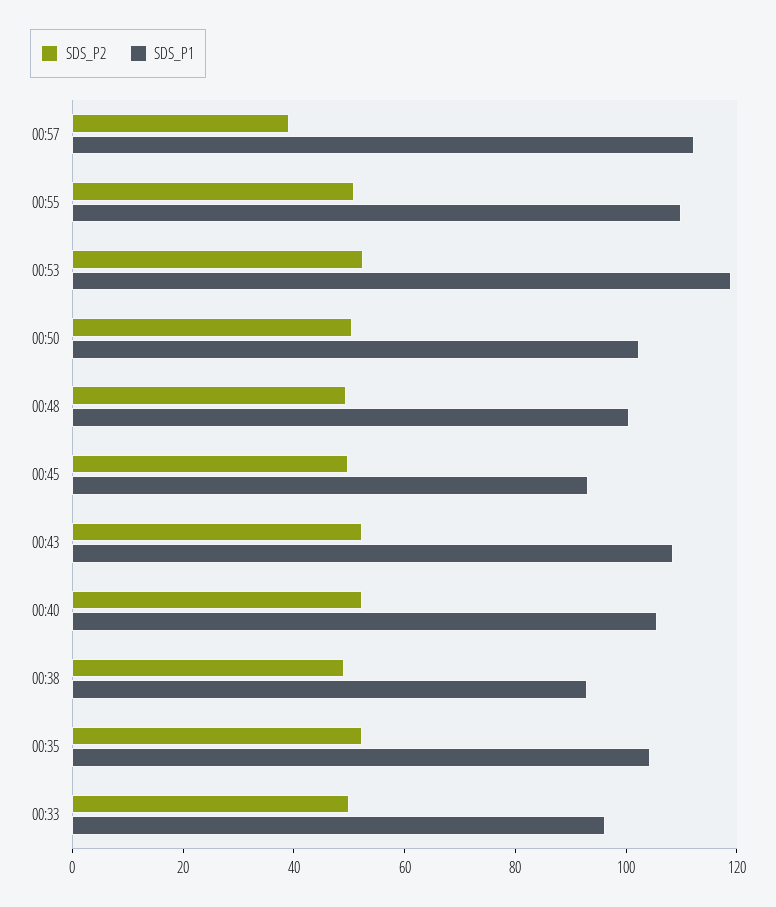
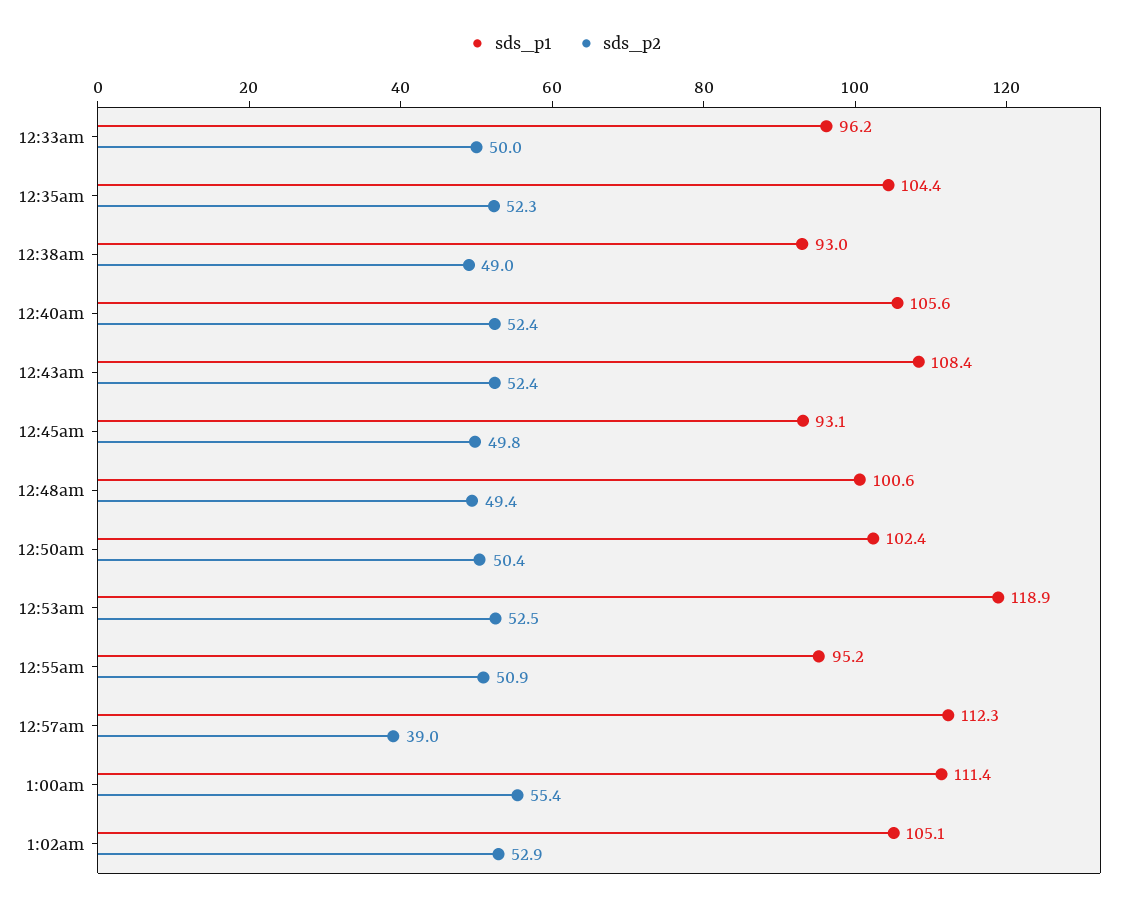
SDS_P1, 00:55: 110 -> 95.2
SDS_P1, 1:00am: none -> 111.4
SDS_P2, 1:00am: none -> 55.4
SDS_P1, 1:02am: none -> 105.1
SDS_P2, 1:02am: none -> 52.9

